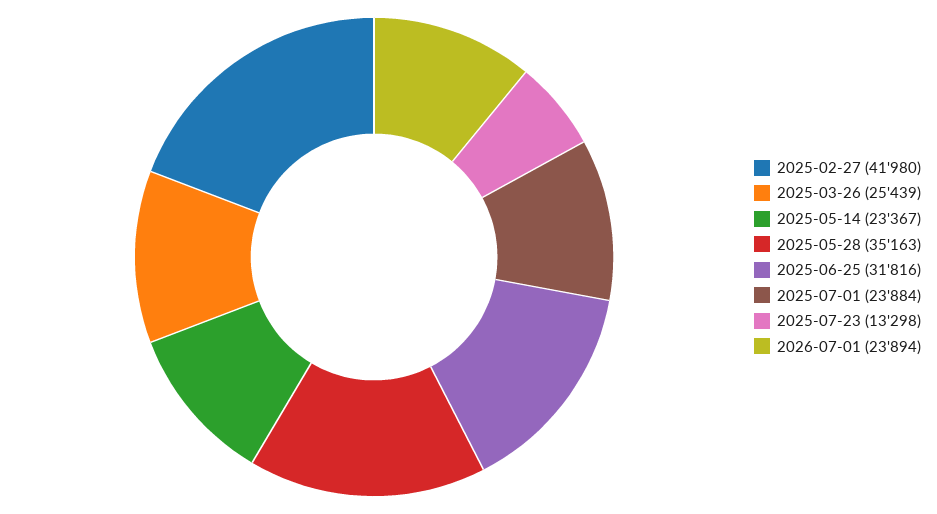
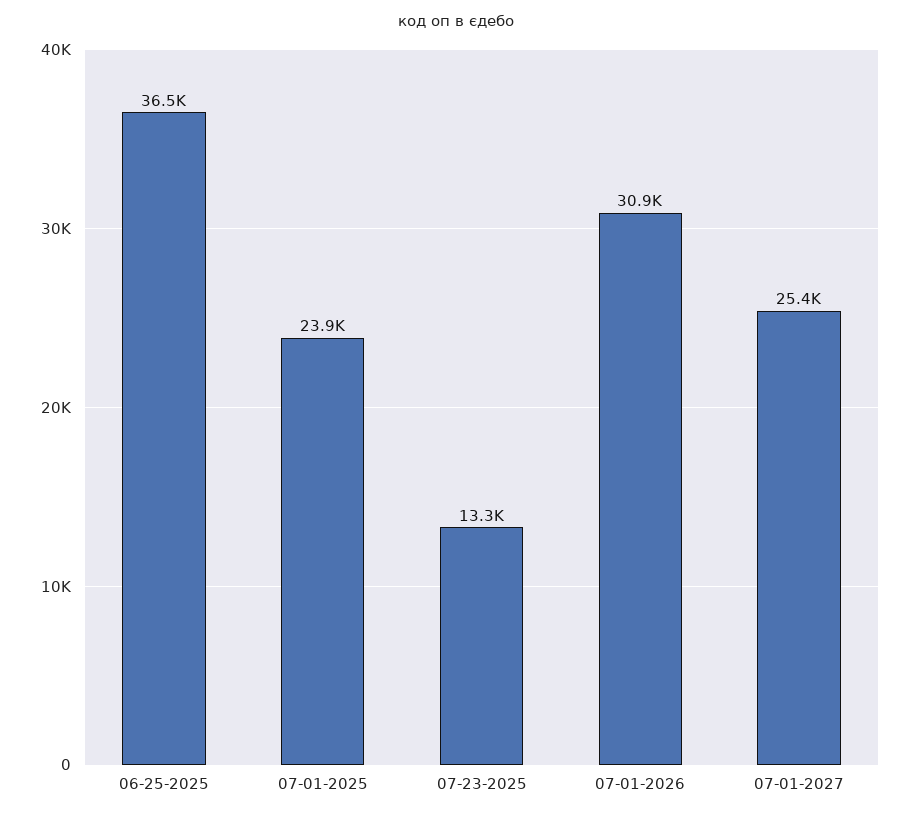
2025-02-27: 41980 -> none
2025-03-26: 25439 -> none
2025-05-14: 23367 -> none
2025-05-28: 35163 -> none
2025-06-25: 31816 -> 36500
2026-07-01: 23894 -> 30900
07-01-2027: none -> 25400

